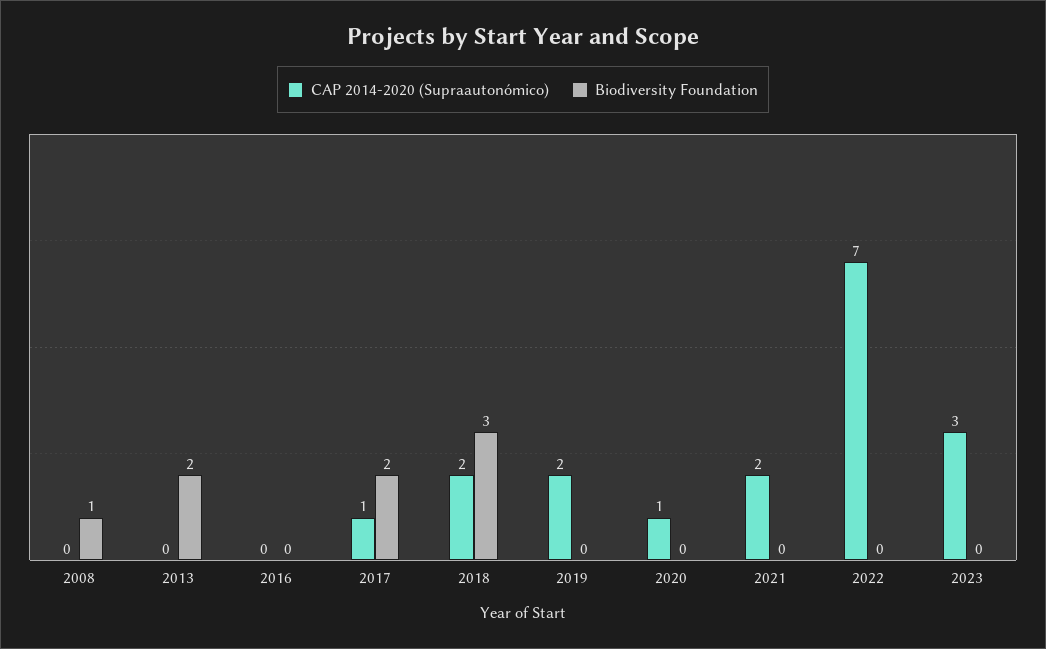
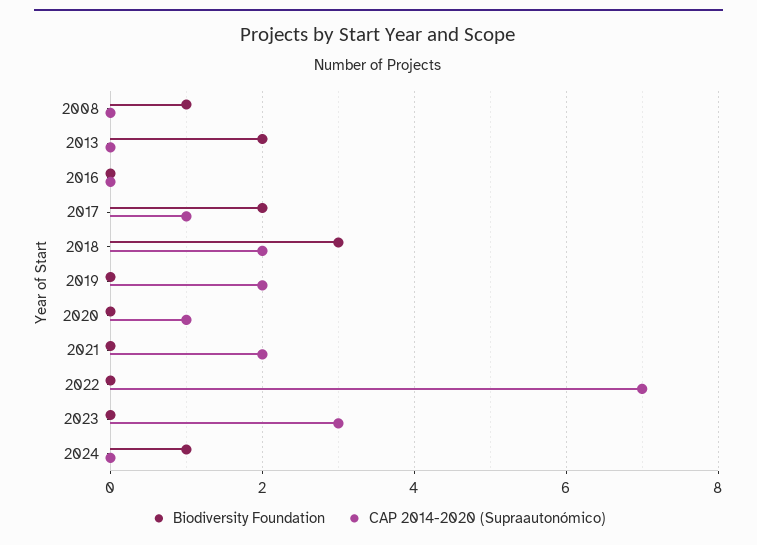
Biodiversity Foundation, 2024: none -> 1
CAP 2014-2020 (Supraautonómico), 2024: none -> 0

